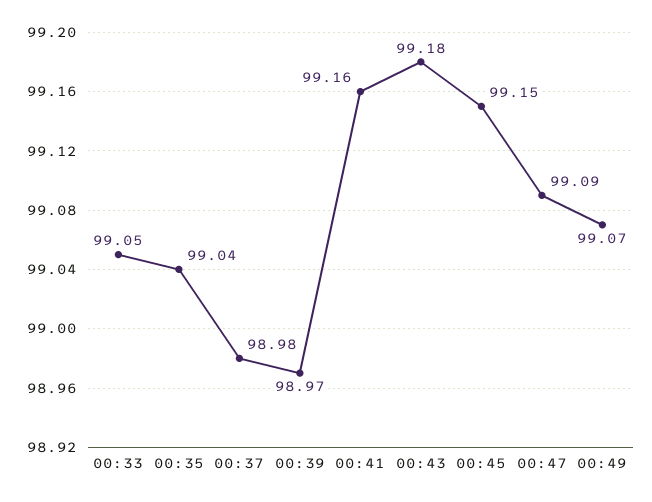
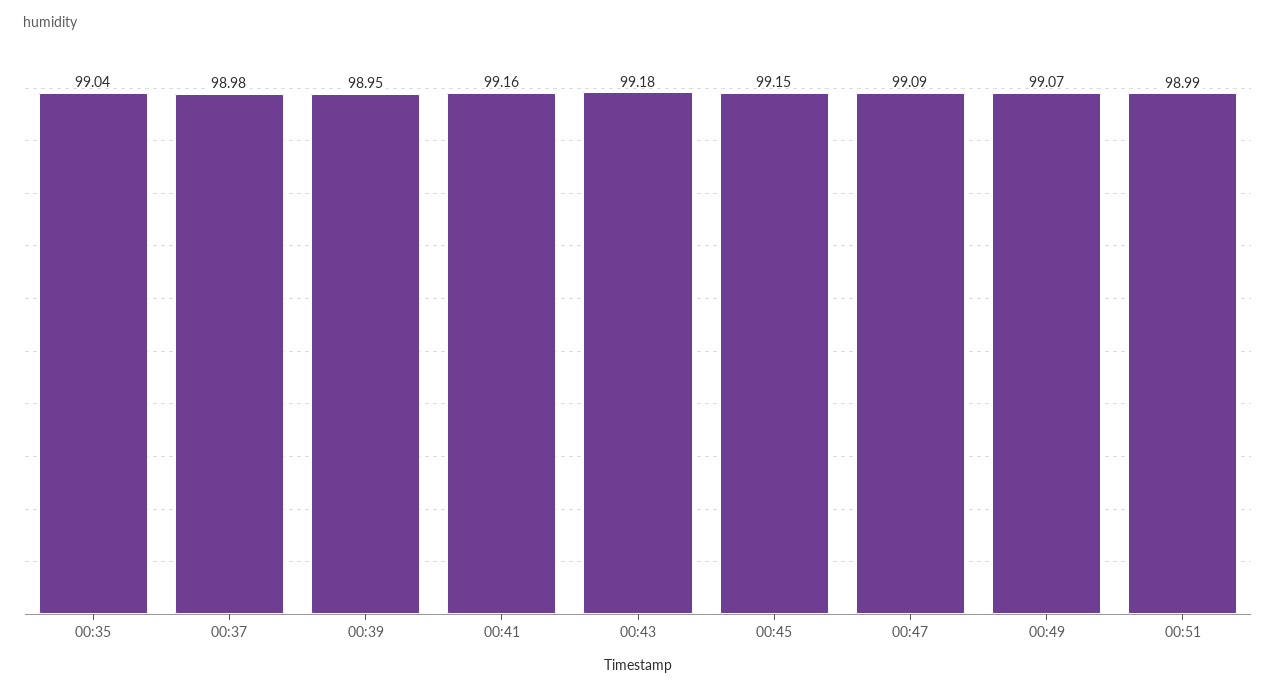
00:33: 99.05 -> none
00:39: 98.97 -> 98.95
00:51: none -> 98.99

